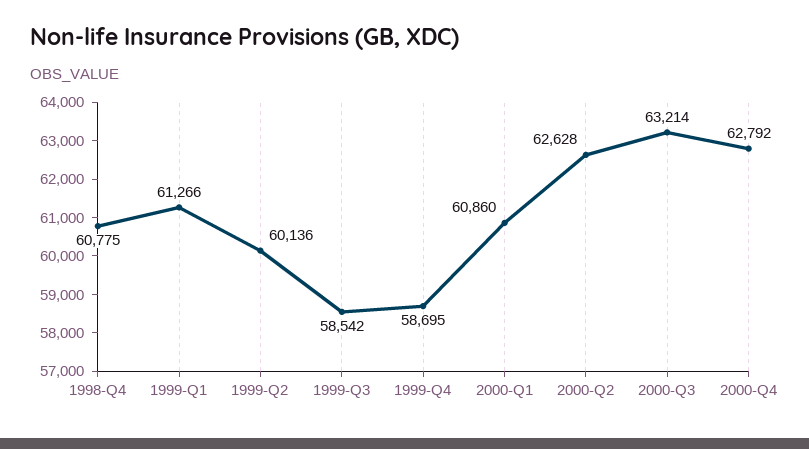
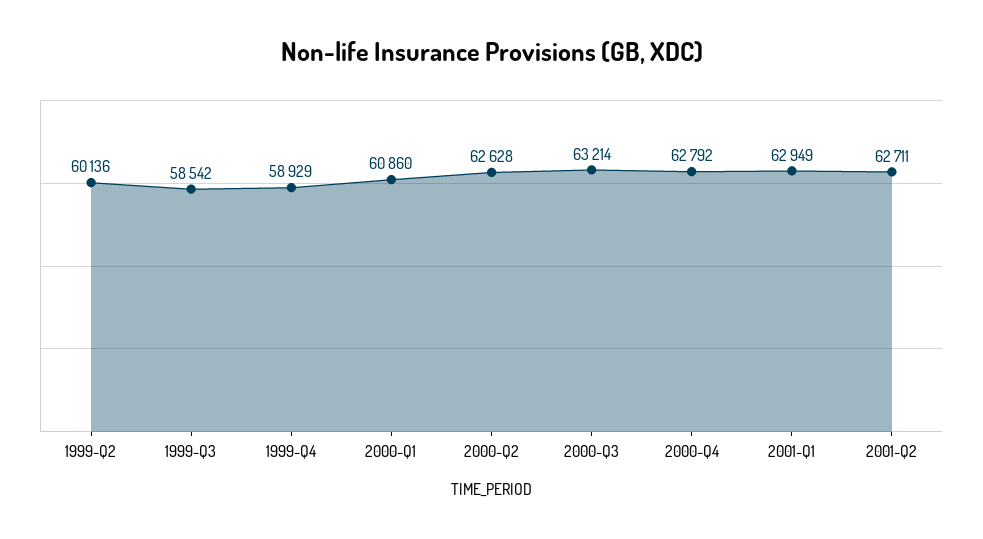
1998-Q4: 60775 -> none
1999-Q1: 61266 -> none
1999-Q4: 58695 -> 58929
2001-Q1: none -> 62949
2001-Q2: none -> 62711

